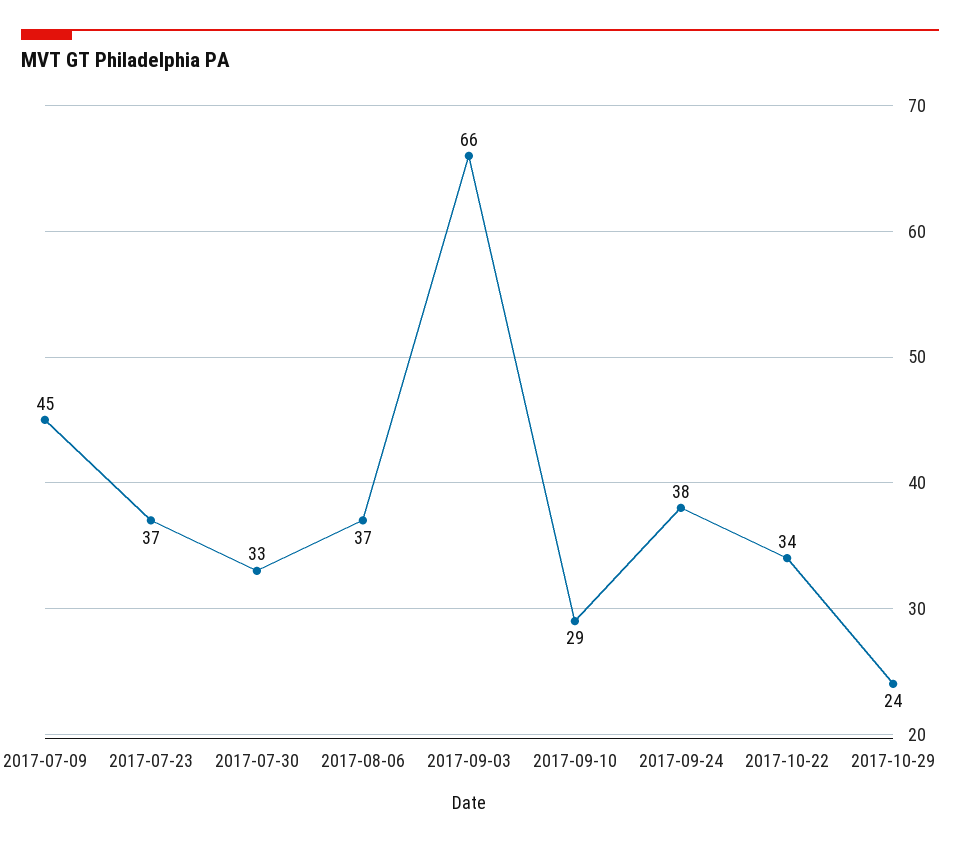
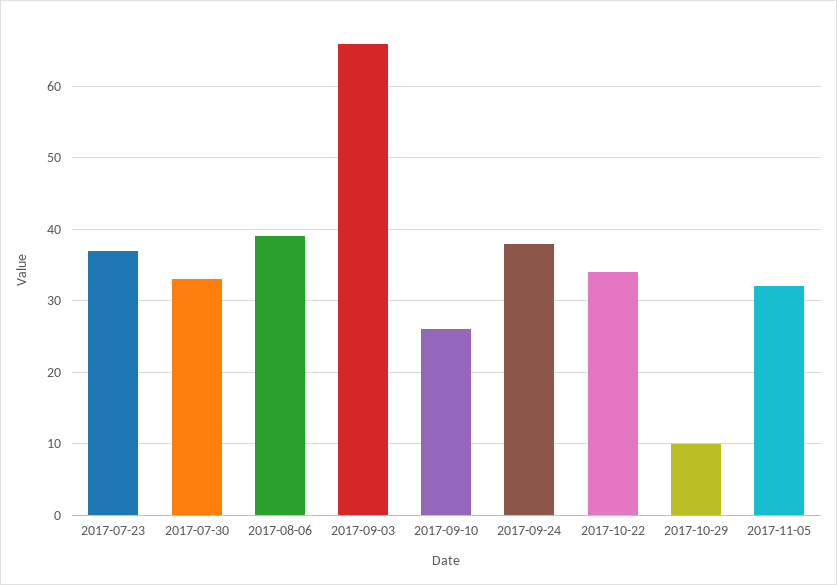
2017-07-09: 45 -> none
2017-08-06: 37 -> 39
2017-09-10: 29 -> 26
2017-10-29: 24 -> 10
2017-11-05: none -> 32

